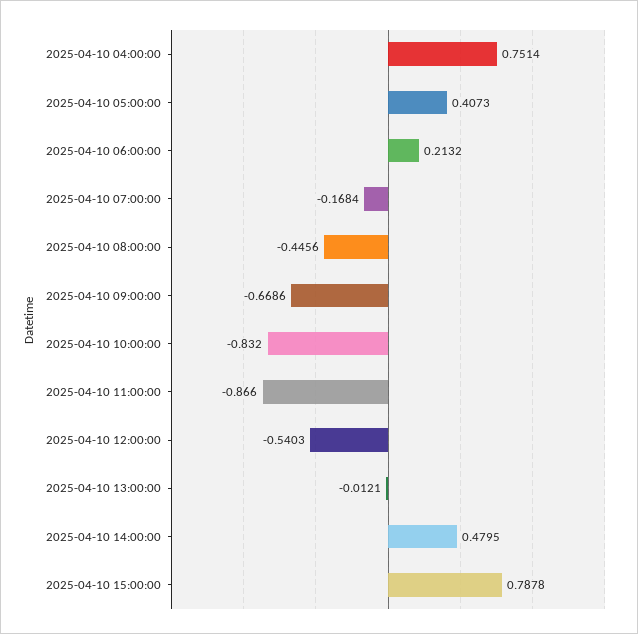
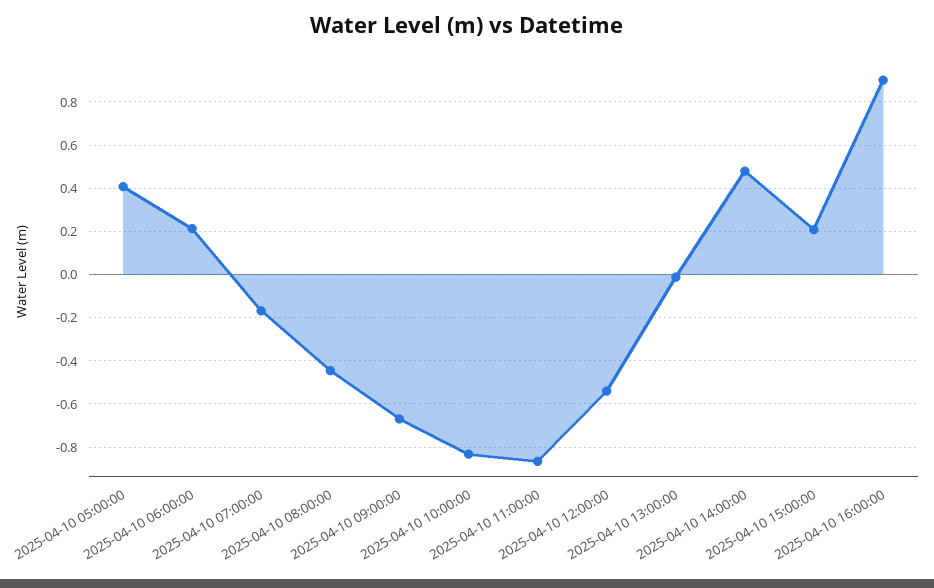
2025-04-10 04:00:00: 0.7514 -> none
2025-04-10 15:00:00: 0.7878 -> 0.2
2025-04-10 16:00:00: none -> 0.9

